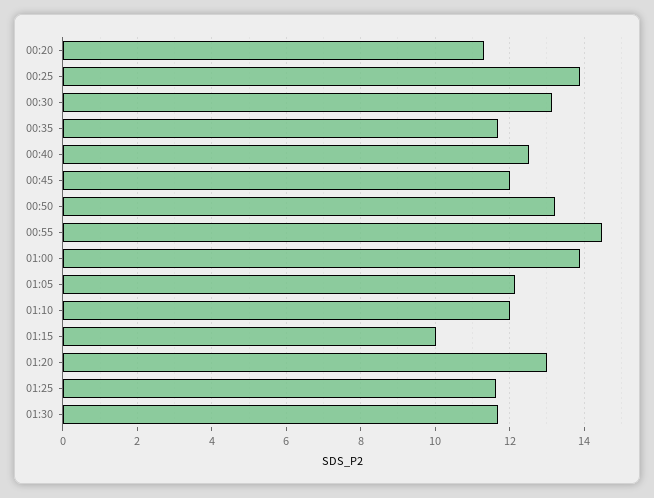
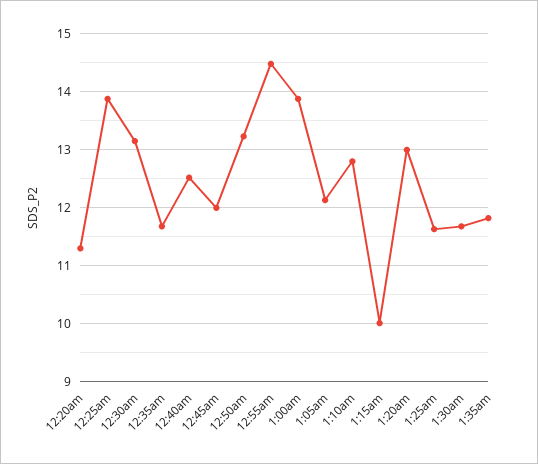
01:10: 12 -> 12.8
1:35am: none -> 11.8

